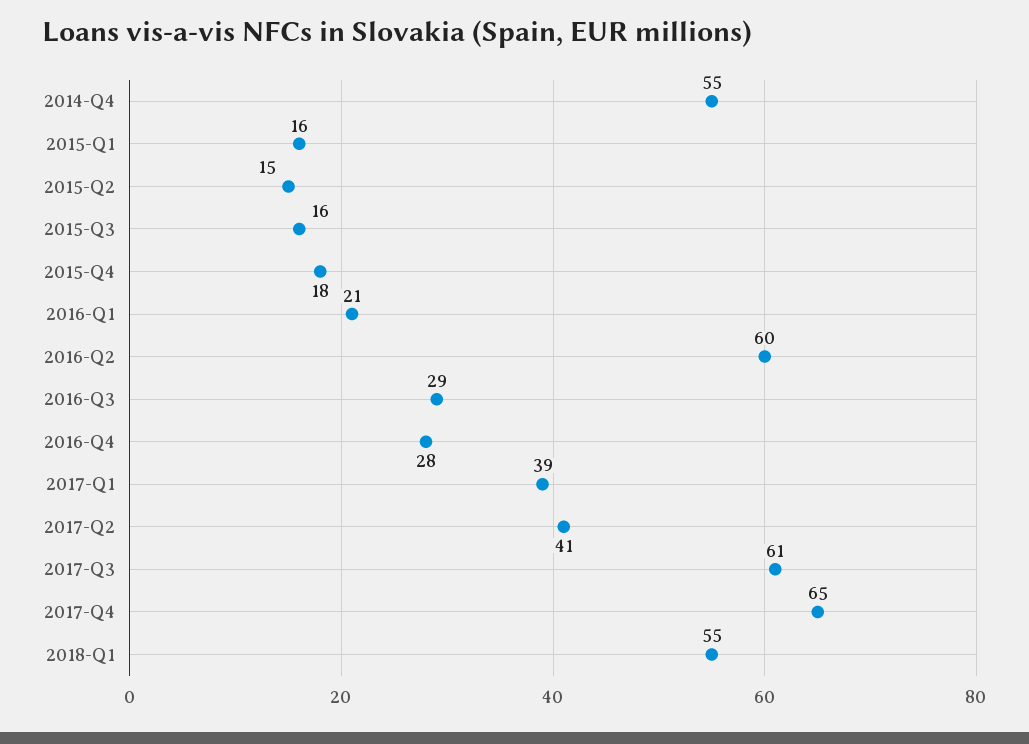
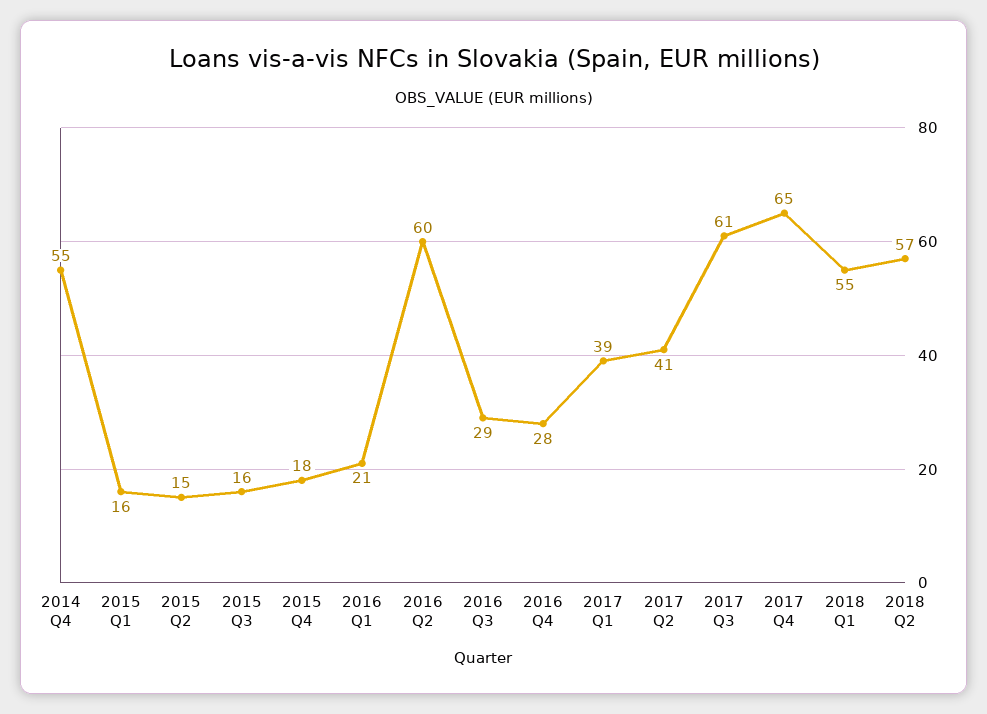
2018 Q2: none -> 57

